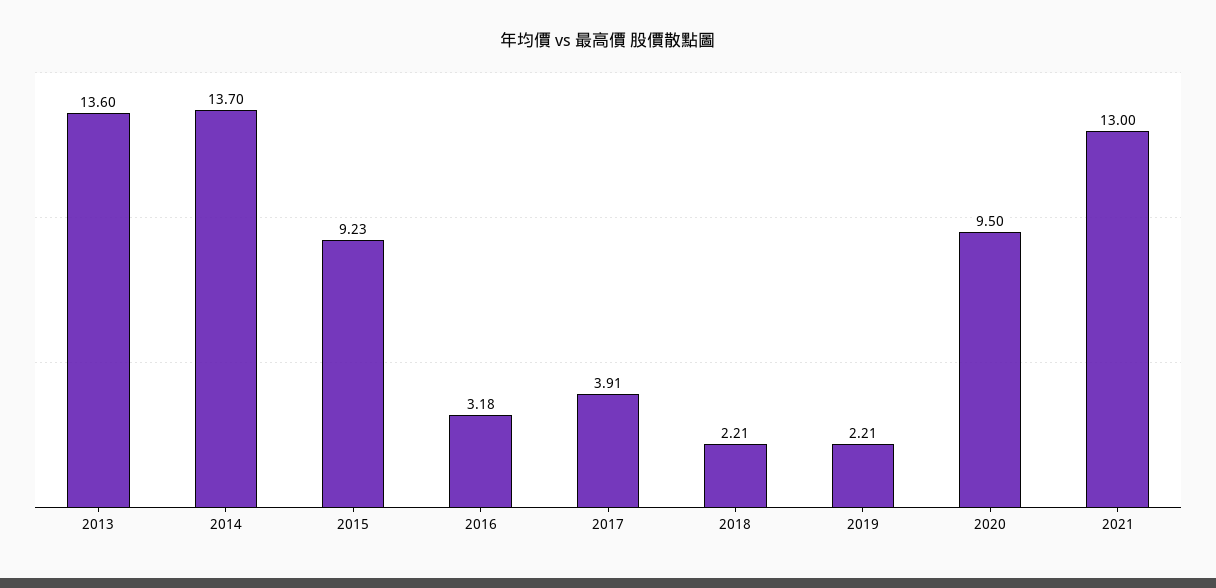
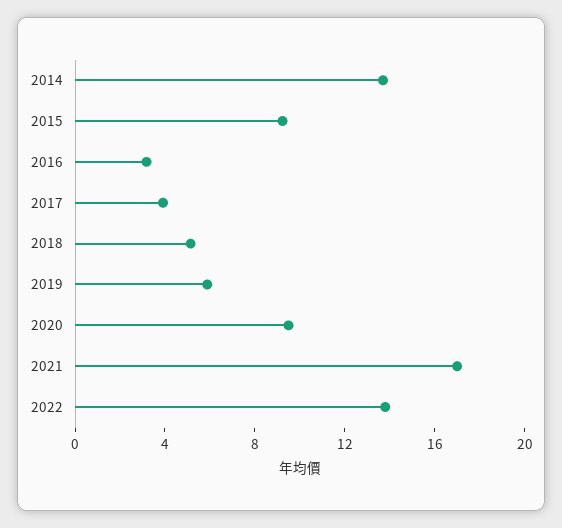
2013: 13.6 -> none
2018: 2.21 -> 5
2019: 2.21 -> 6
2021: 13 -> 17
2022: none -> 14

